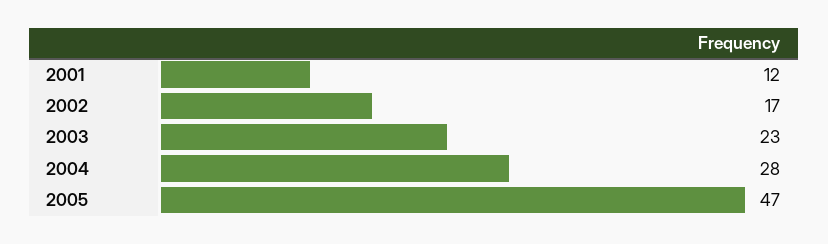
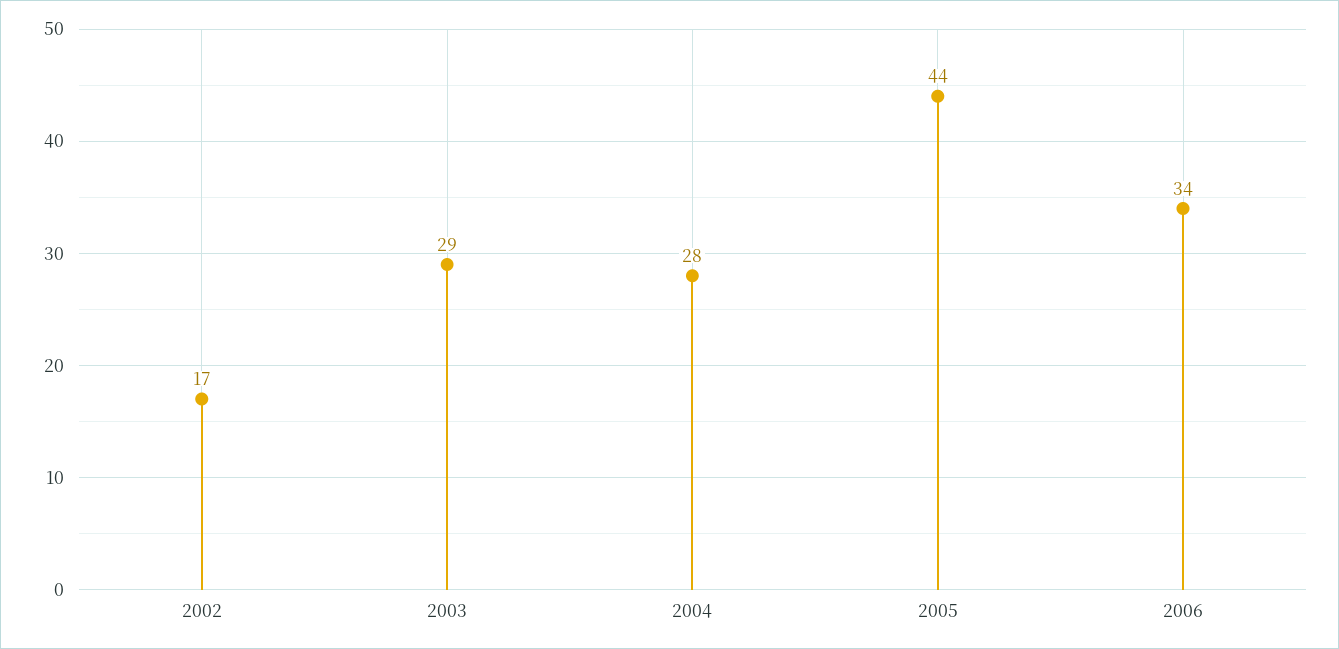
2001: 12 -> none
2003: 23 -> 29
2005: 47 -> 44
2006: none -> 34

